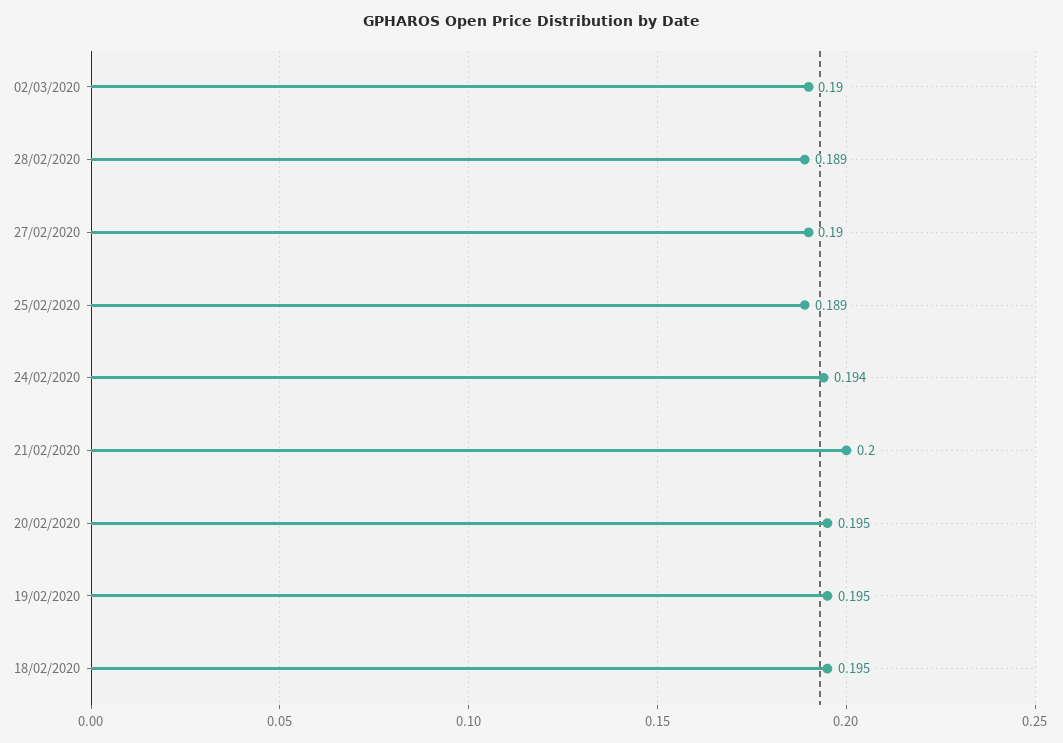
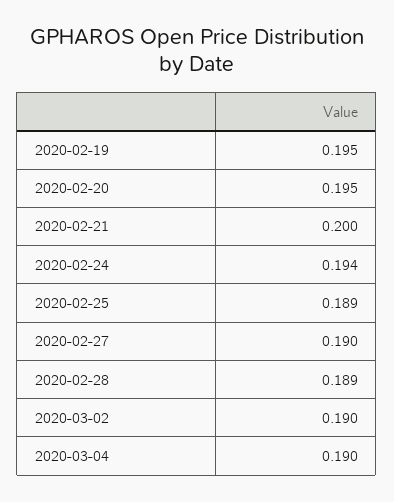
18/02/2020: 0.195 -> none
2020-03-04: none -> 0.19

